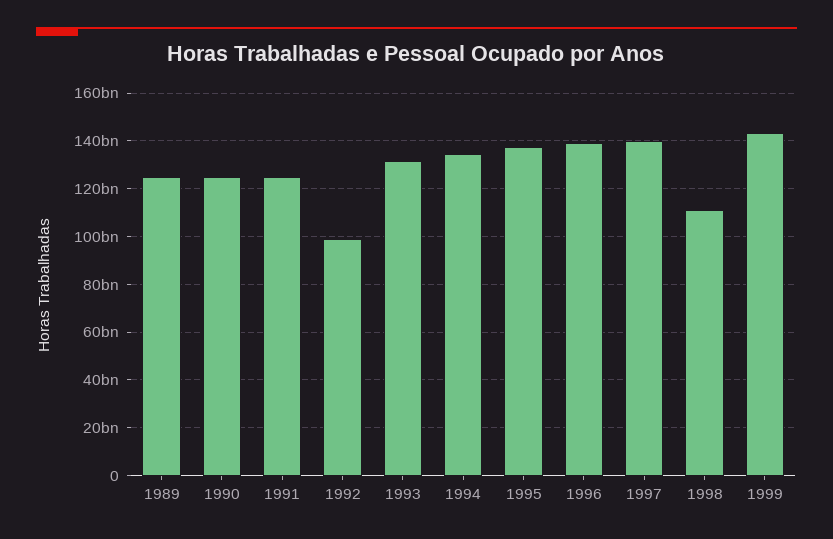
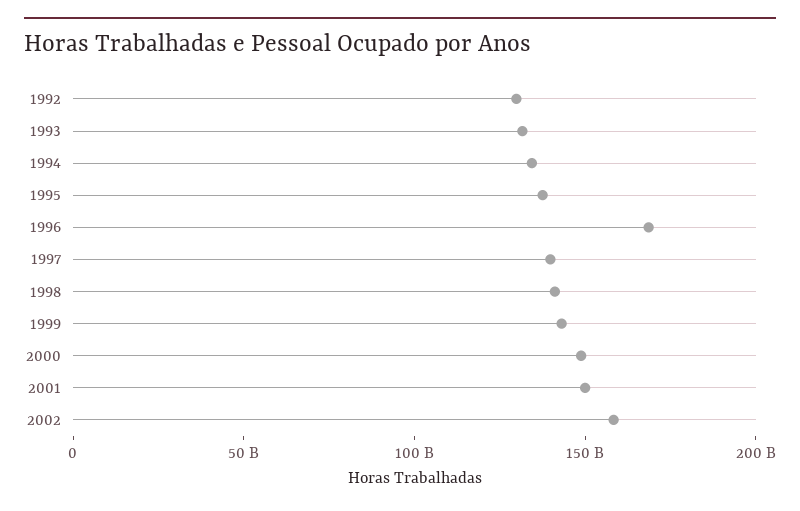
1989: 125000000000 -> none
1990: 125000000000 -> none
1991: 125000000000 -> none
1992: 100000000000 -> 130000000000
1996: 140000000000 -> 170000000000
1998: 110000000000 -> 140000000000
2000: none -> 150000000000
2001: none -> 150000000000
2002: none -> 160000000000

